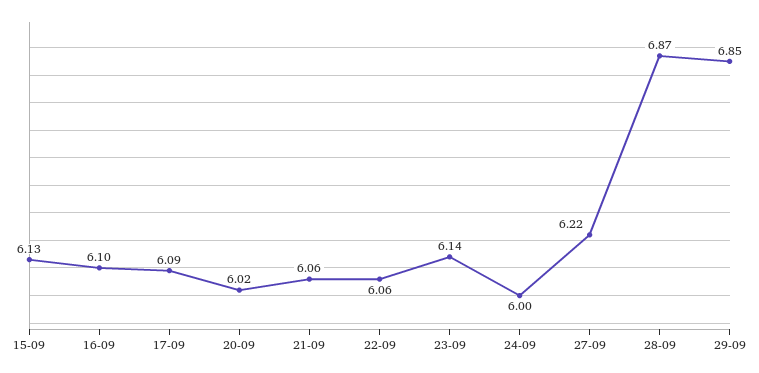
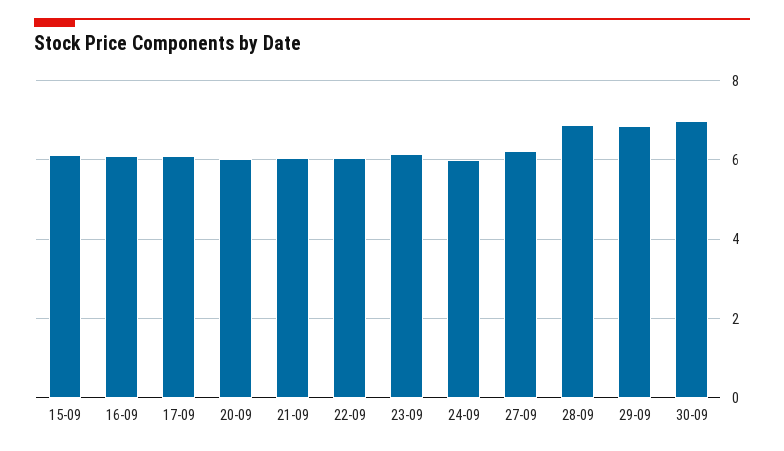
30-09: none -> 7

